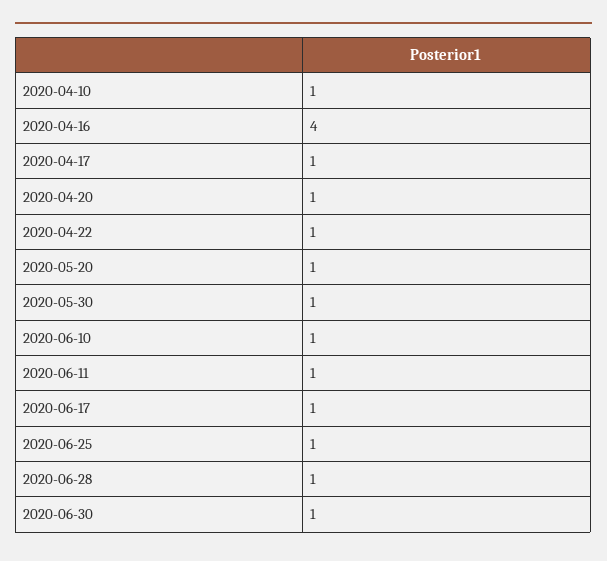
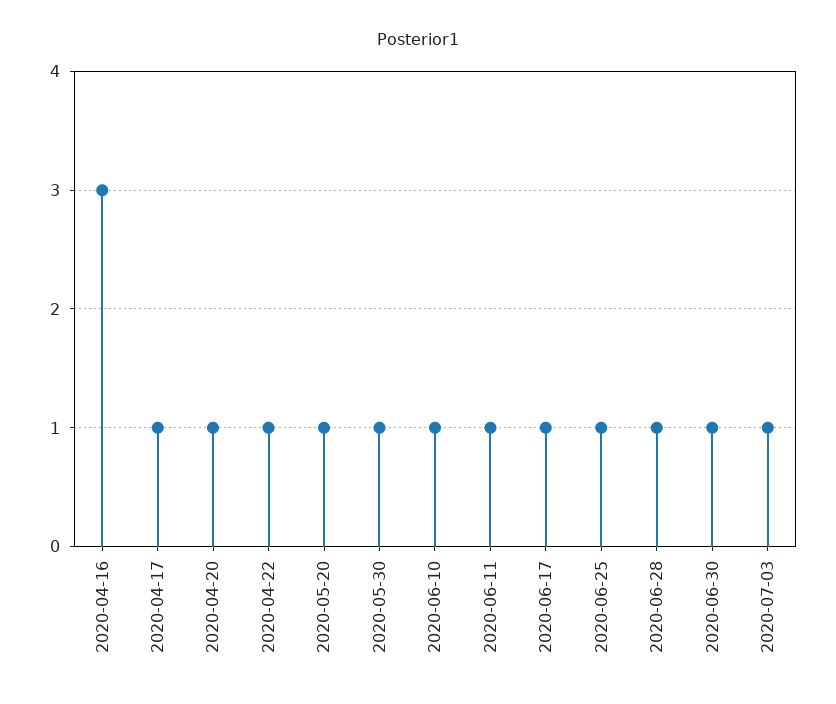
2020-04-10: 1 -> none
2020-04-16: 4 -> 3
2020-07-03: none -> 1

